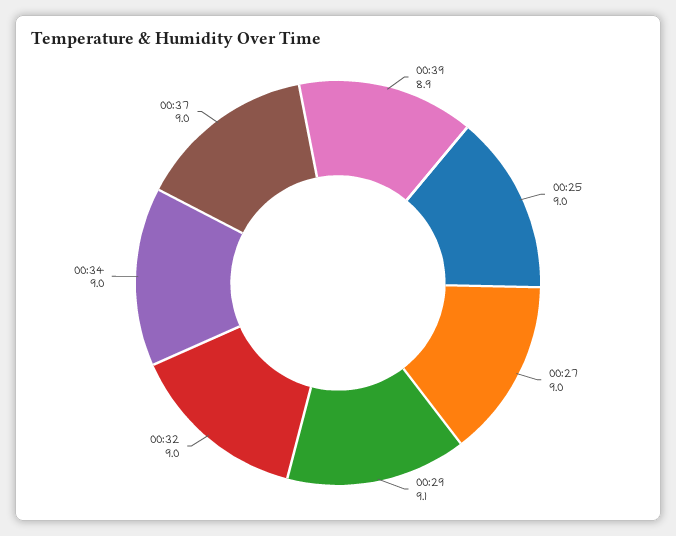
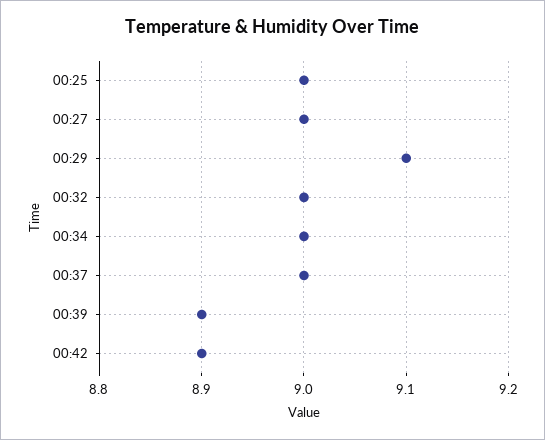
00:42: none -> 8.9

